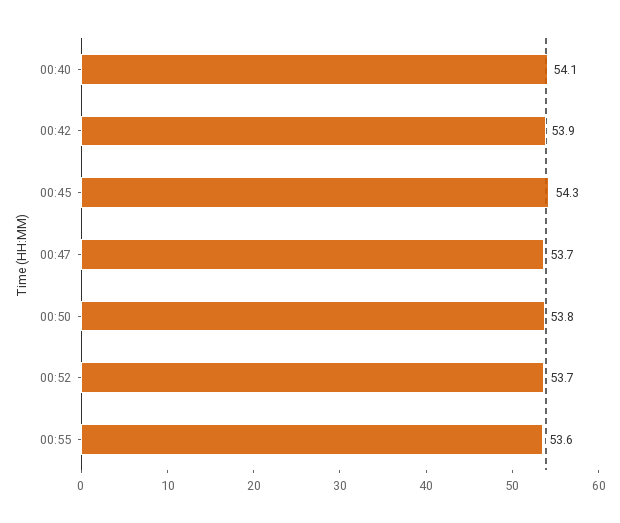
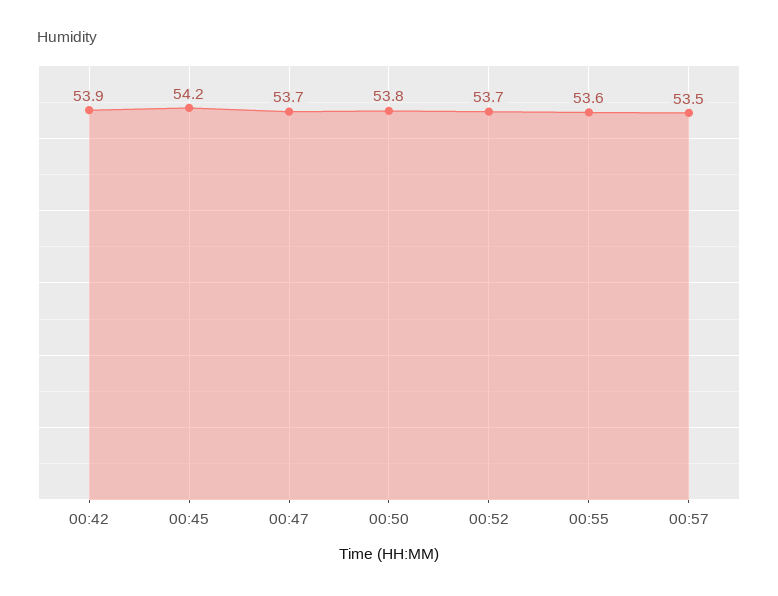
00:40: 54.1 -> none
00:45: 54.3 -> 54.2
00:57: none -> 53.5

